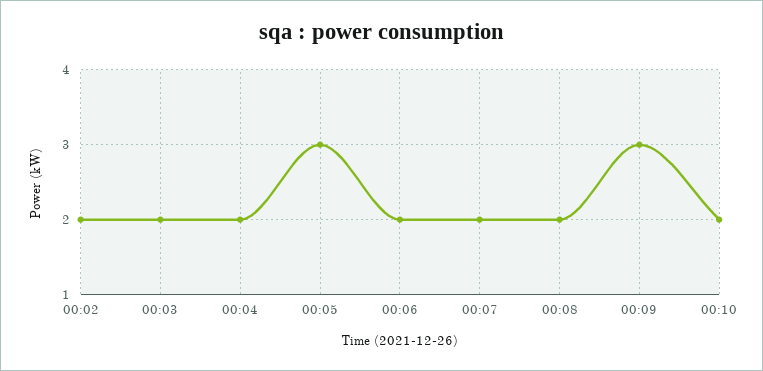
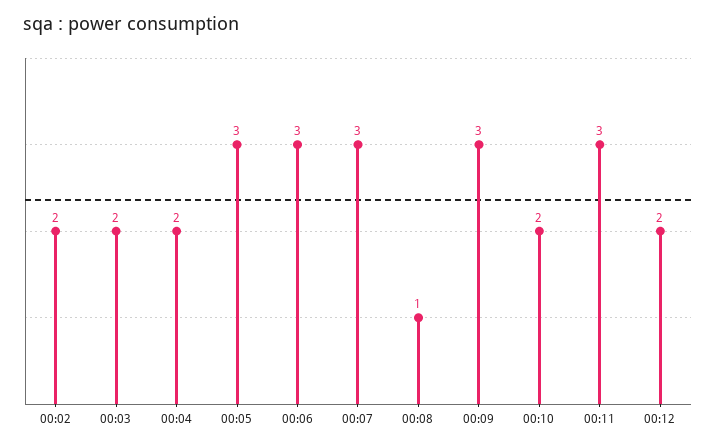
00:06: 2 -> 3
00:07: 2 -> 3
00:08: 2 -> 1
00:11: none -> 3
00:12: none -> 2

